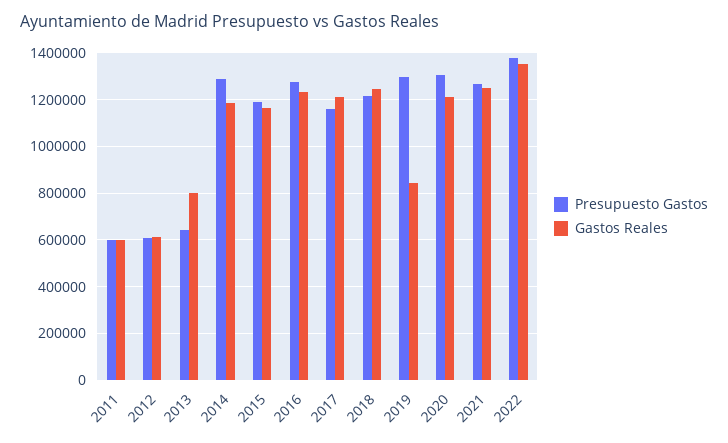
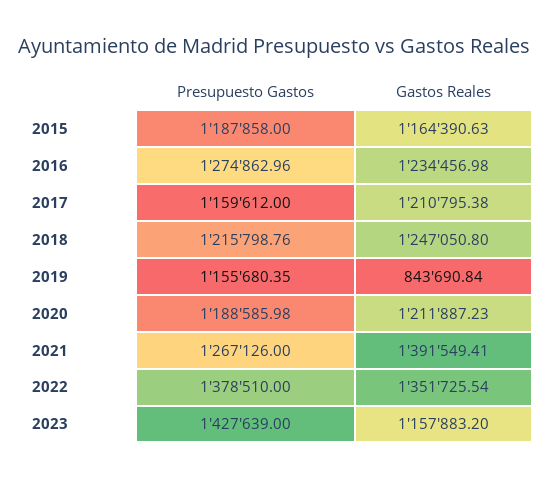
Presupuesto Gastos, 2011: 600000 -> none
Gastos Reales, 2011: 600000 -> none
Presupuesto Gastos, 2012: 600000 -> none
Gastos Reales, 2012: 600000 -> none
Presupuesto Gastos, 2013: 650000 -> none
Gastos Reales, 2013: 800000 -> none
Presupuesto Gastos, 2014: 1300000 -> none
Gastos Reales, 2014: 1200000 -> none
Presupuesto Gastos, 2019: 1300000 -> 1155680.35
Presupuesto Gastos, 2020: 1300000 -> 1188585.98
Gastos Reales, 2021: 1250000 -> 1391549.41
Presupuesto Gastos, 2023: none -> 1427639
Gastos Reales, 2023: none -> 1157883.2

